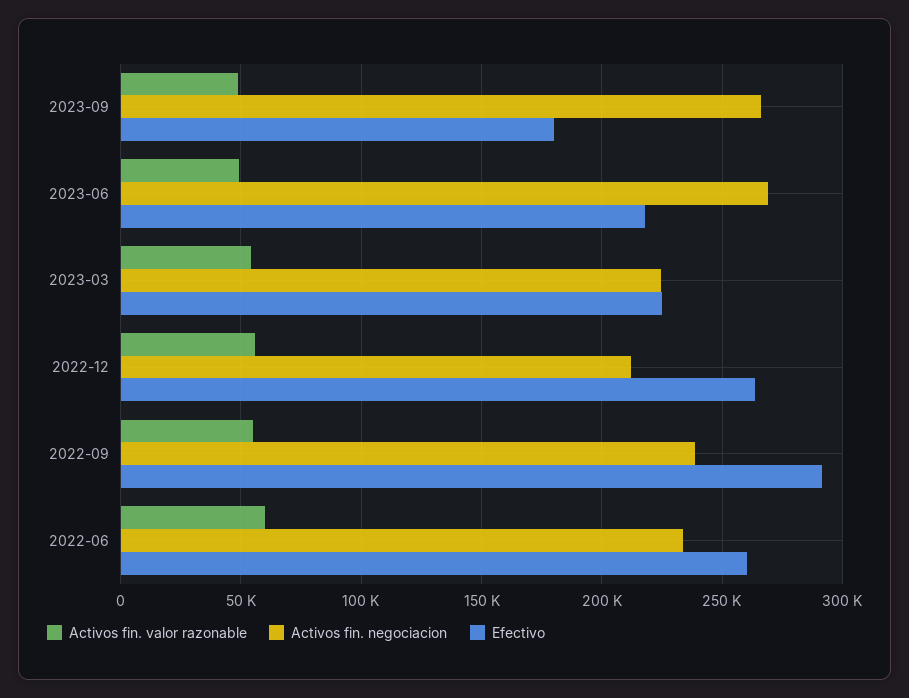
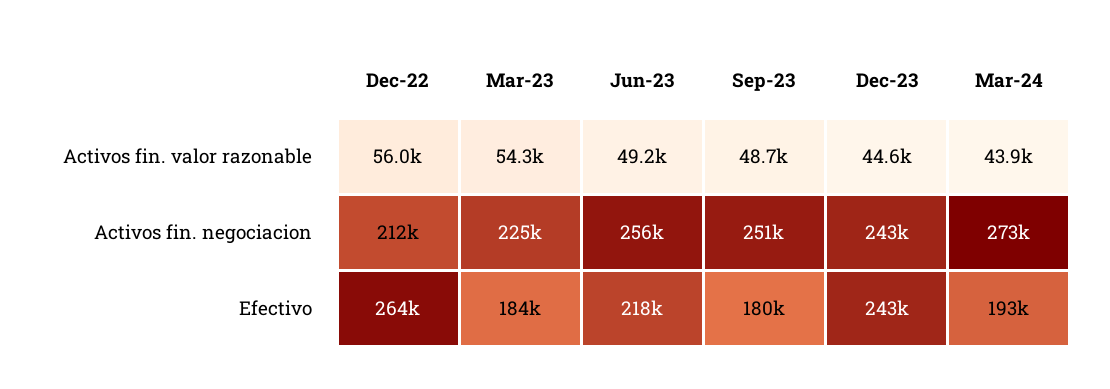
Activos fin. negociacion, 2023-09: 265000 -> 251000
Activos fin. negociacion, 2023-06: 270000 -> 256000
Efectivo, 2023-03: 225000 -> 184000
Activos fin. valor razonable, 2022-09: 55000 -> none
Activos fin. negociacion, 2022-09: 240000 -> none
Efectivo, 2022-09: 290000 -> none
Activos fin. valor razonable, 2022-06: 60000 -> none
Activos fin. negociacion, 2022-06: 235000 -> none
Efectivo, 2022-06: 260000 -> none
Activos fin. valor razonable, Dec-23: none -> 44600
Activos fin. valor razonable, Mar-24: none -> 43900
Activos fin. negociacion, Dec-23: none -> 243000
Activos fin. negociacion, Mar-24: none -> 273000
Efectivo, Dec-23: none -> 243000
Efectivo, Mar-24: none -> 193000

